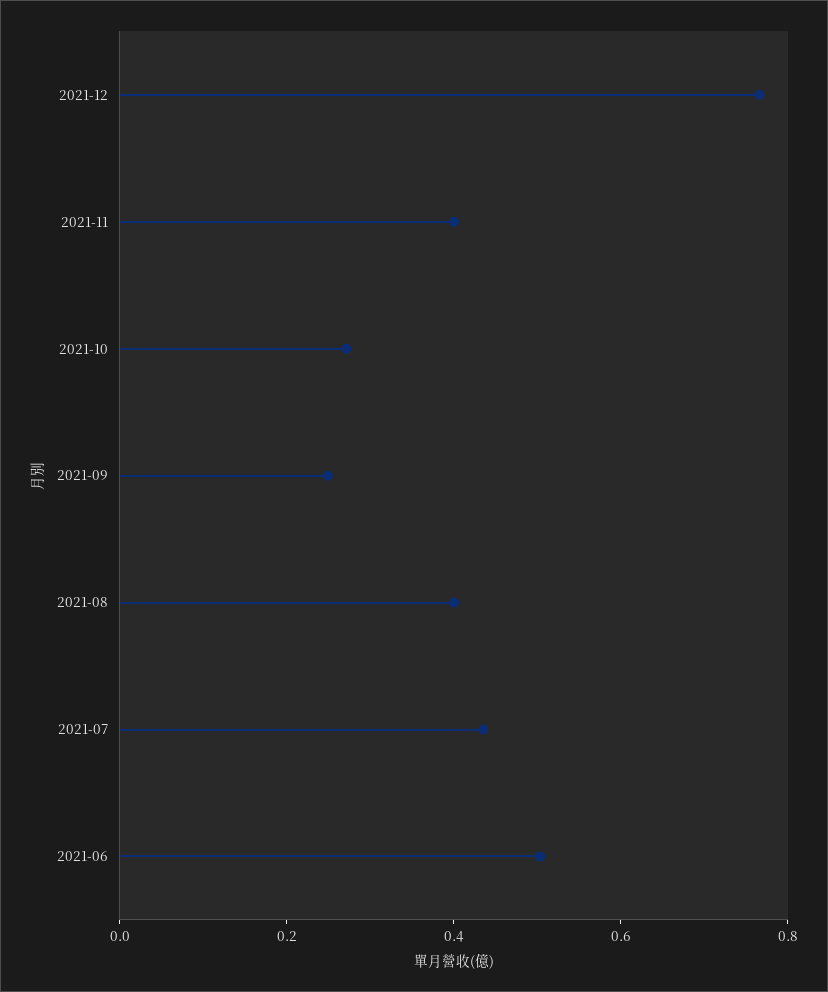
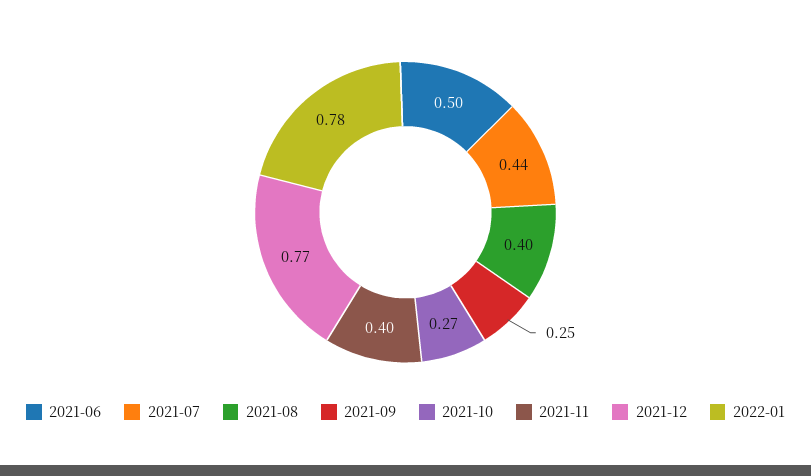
2022-01: none -> 0.78

